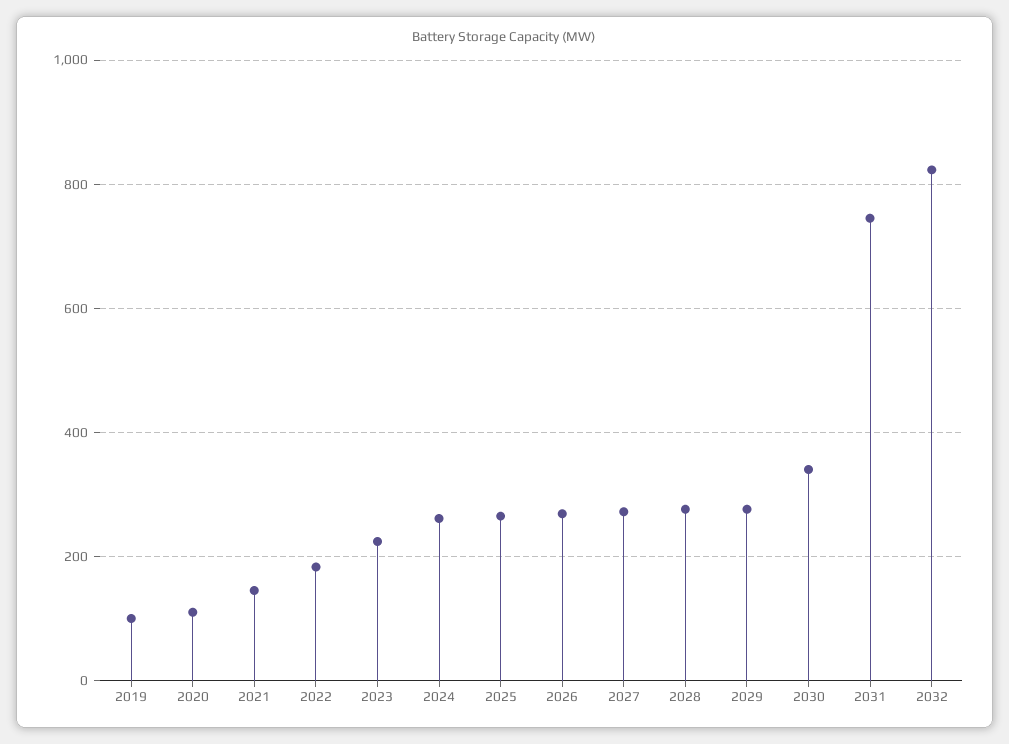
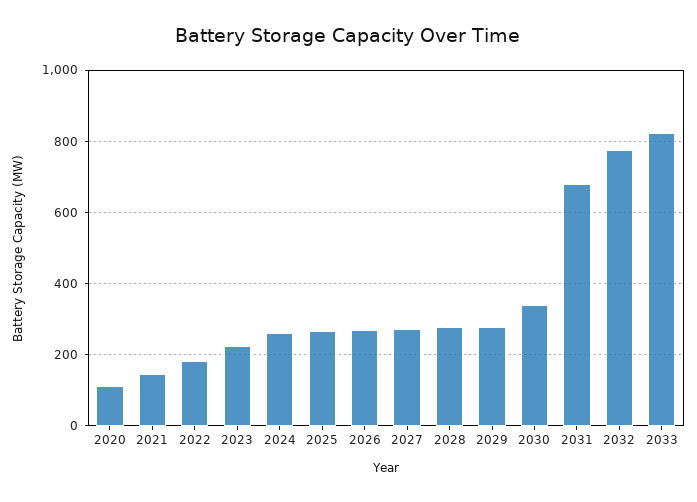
2019: 100 -> none
2031: 740 -> 680
2032: 820 -> 780
2033: none -> 820

